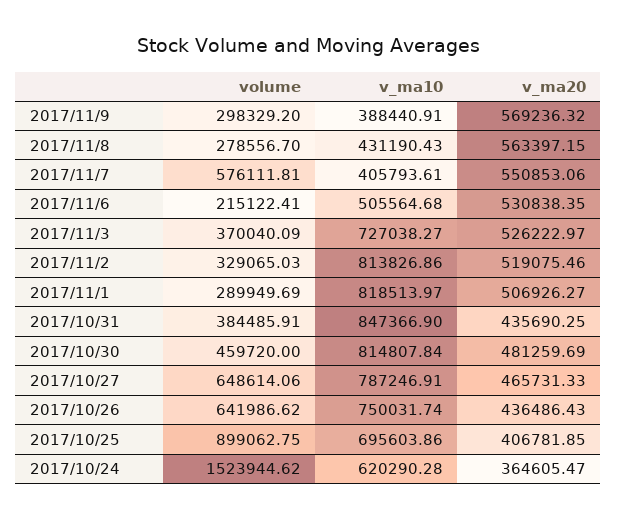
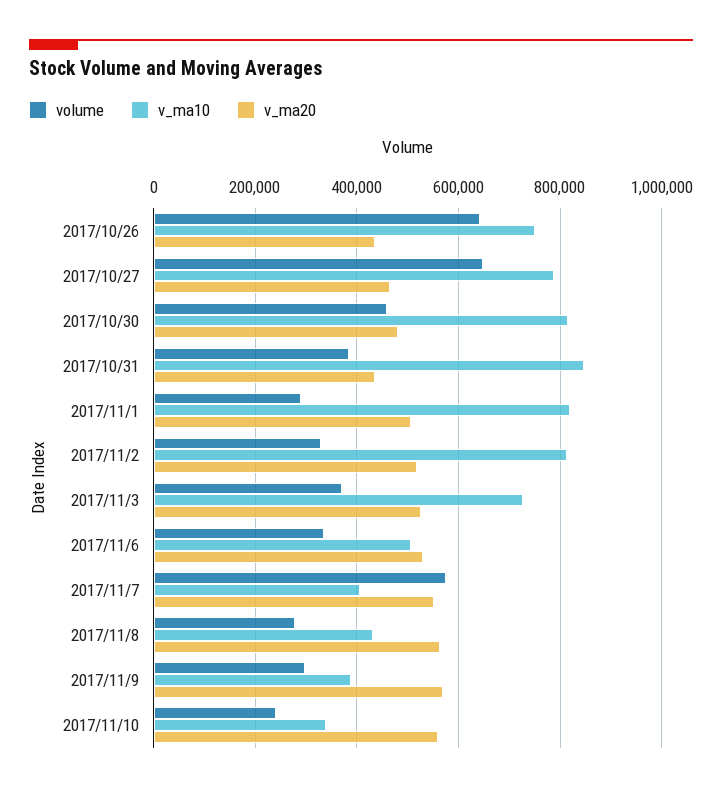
volume, 2017/11/6: 215122.41 -> 340000
volume, 2017/10/25: 899062.75 -> none
v_ma10, 2017/10/25: 695603.86 -> none
v_ma20, 2017/10/25: 406781.85 -> none
volume, 2017/10/24: 1523944.62 -> none
v_ma10, 2017/10/24: 620290.28 -> none
v_ma20, 2017/10/24: 364605.47 -> none
volume, 2017/11/10: none -> 240000
v_ma10, 2017/11/10: none -> 340000
v_ma20, 2017/11/10: none -> 560000

